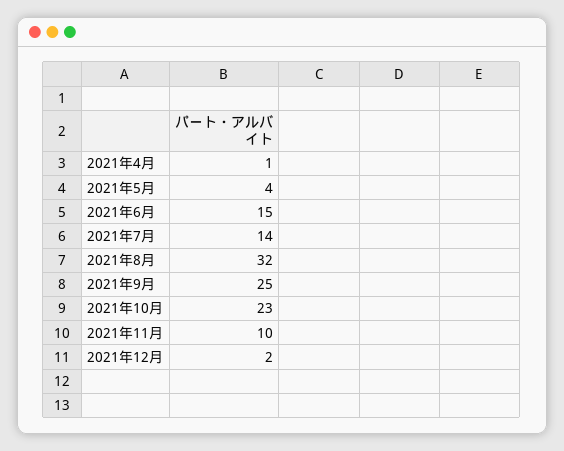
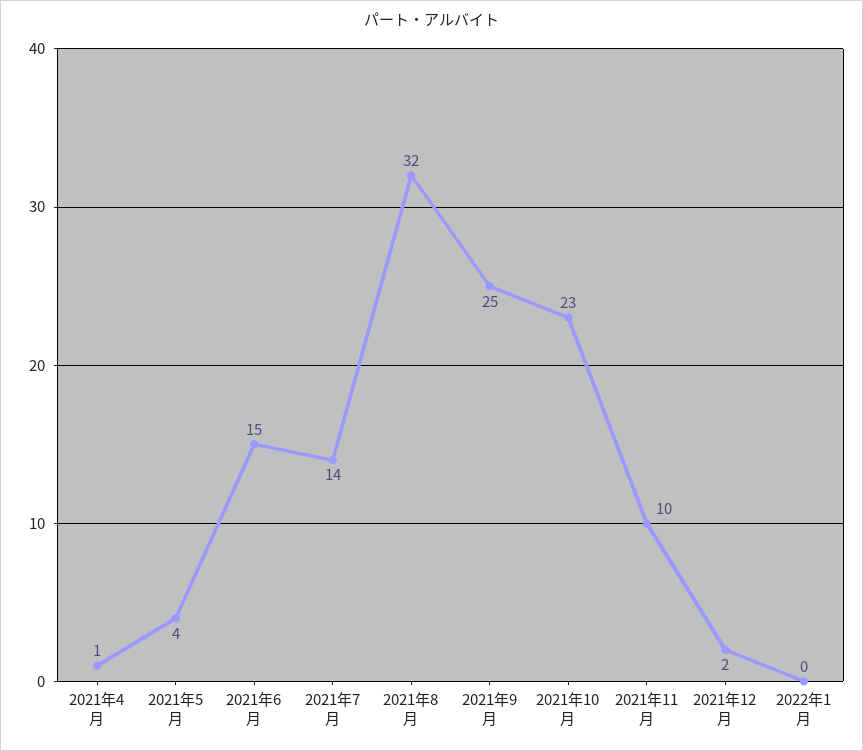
2022年1月: none -> 0

